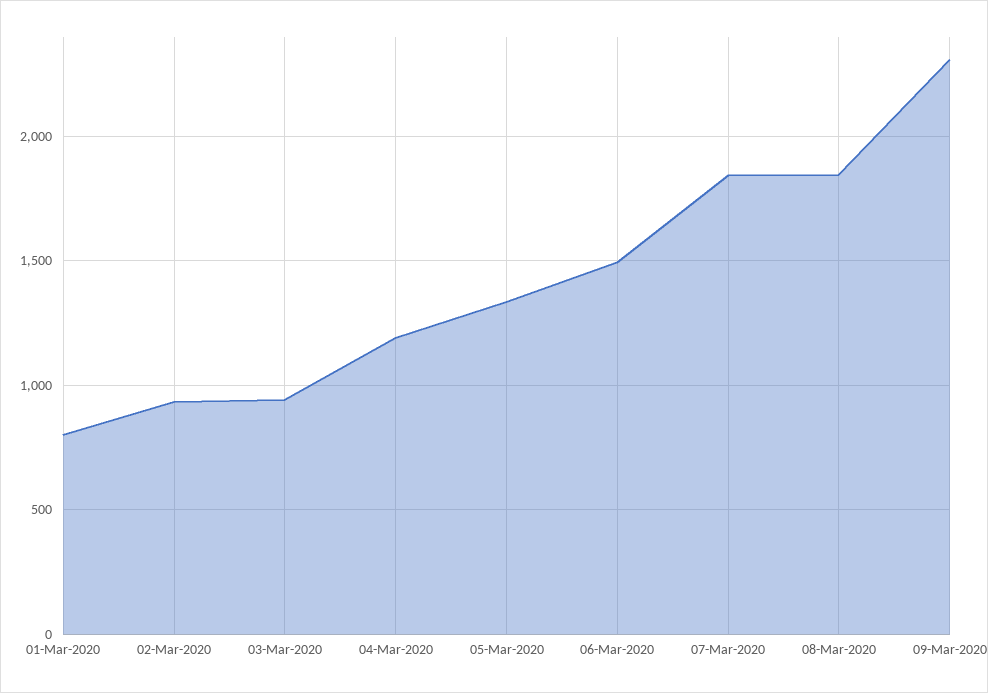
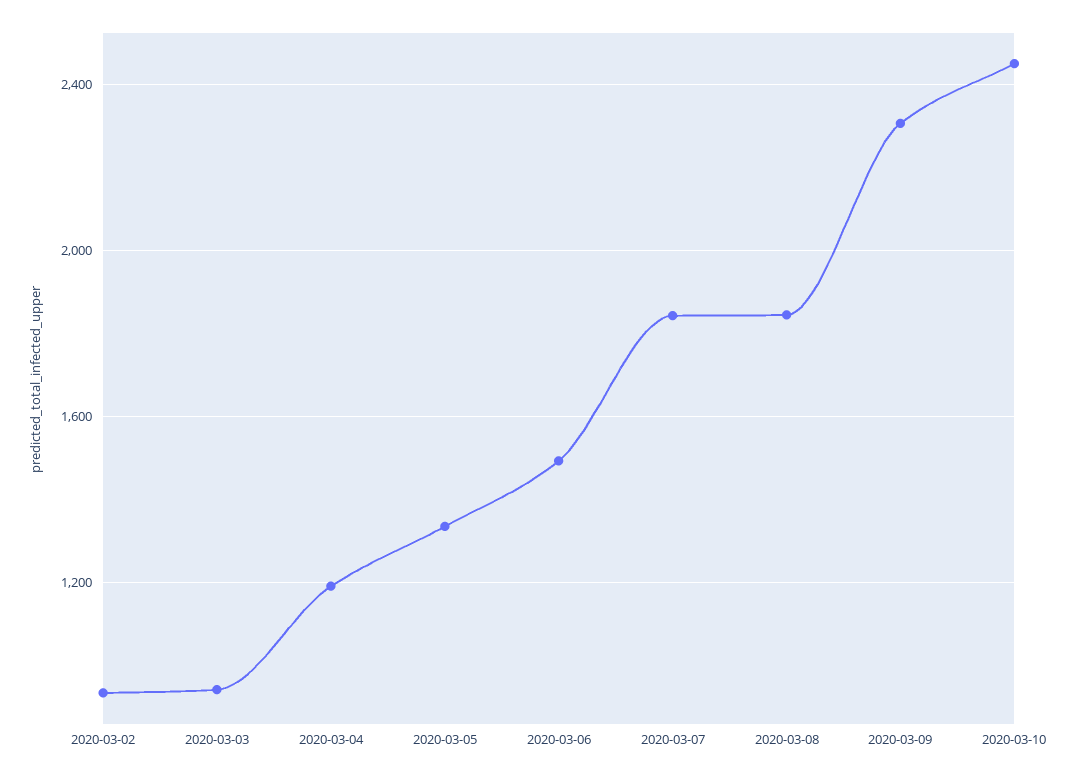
01-Mar-2020: 800 -> none
2020-03-10: none -> 2450

